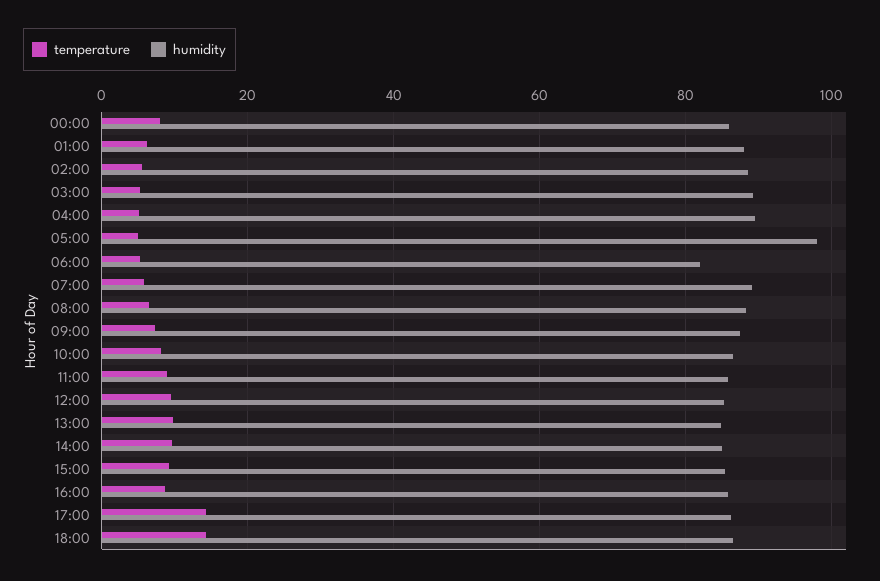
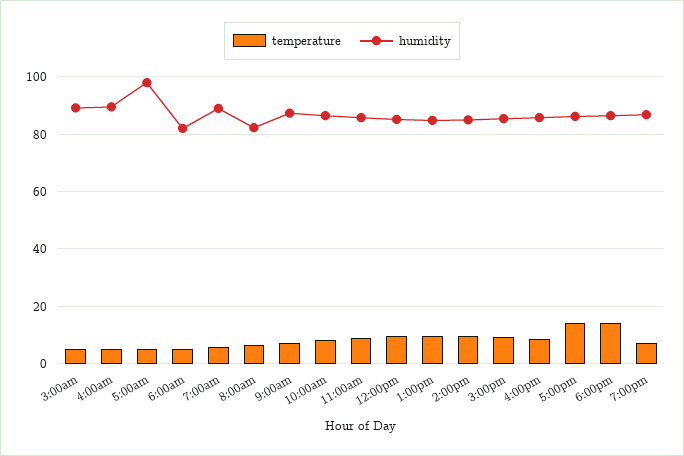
temperature, 00:00: 8 -> none
humidity, 00:00: 86 -> none
temperature, 01:00: 6 -> none
humidity, 01:00: 88 -> none
temperature, 02:00: 6 -> none
humidity, 02:00: 88 -> none
humidity, 08:00: 88 -> 82.5
temperature, 7:00pm: none -> 7.5
humidity, 7:00pm: none -> 87.5

